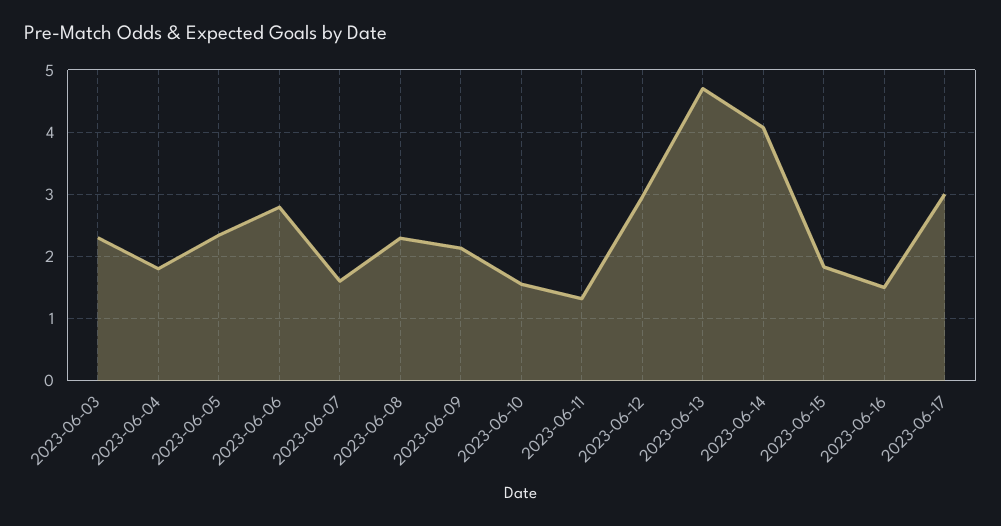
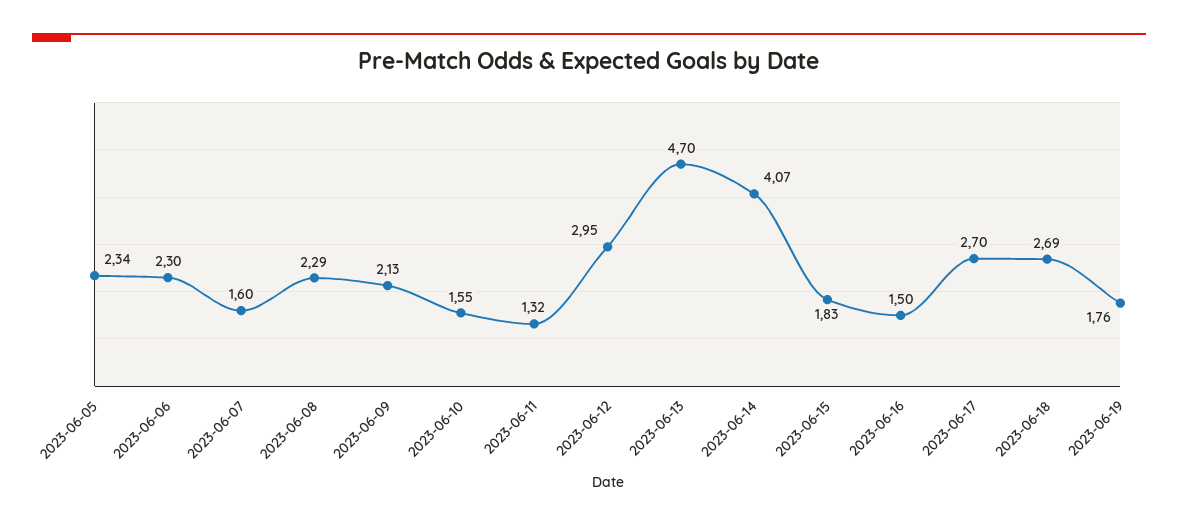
2023-06-03: 2.3 -> none
2023-06-04: 1.8 -> none
2023-06-06: 2.8 -> 2.3
2023-06-17: 3 -> 2.7
2023-06-18: none -> 2.69
2023-06-19: none -> 1.76

